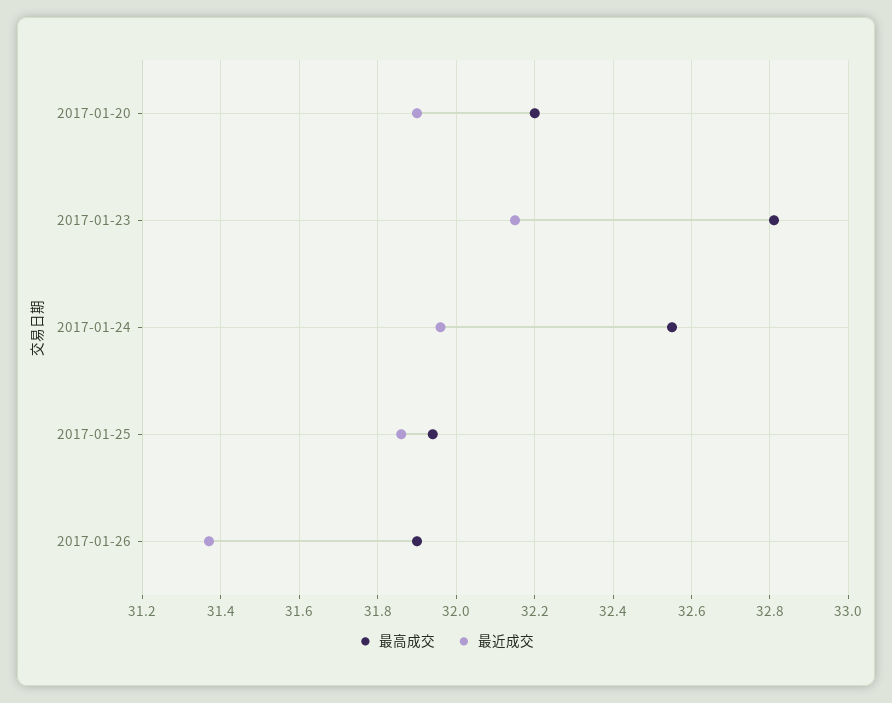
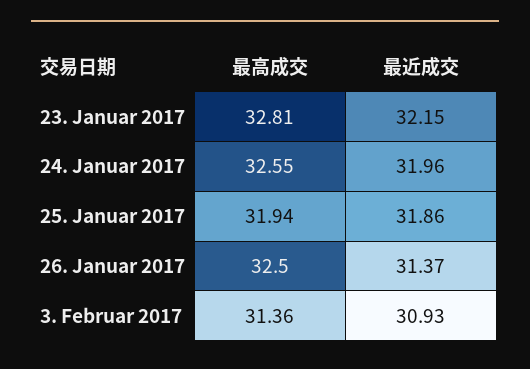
最高成交, 2017-01-20: 32.2 -> none
最近成交, 2017-01-20: 31.9 -> none
最高成交, 2017-01-26: 31.9 -> 32.5
最高成交, 3. Februar 2017: none -> 31.36
最近成交, 3. Februar 2017: none -> 30.93

